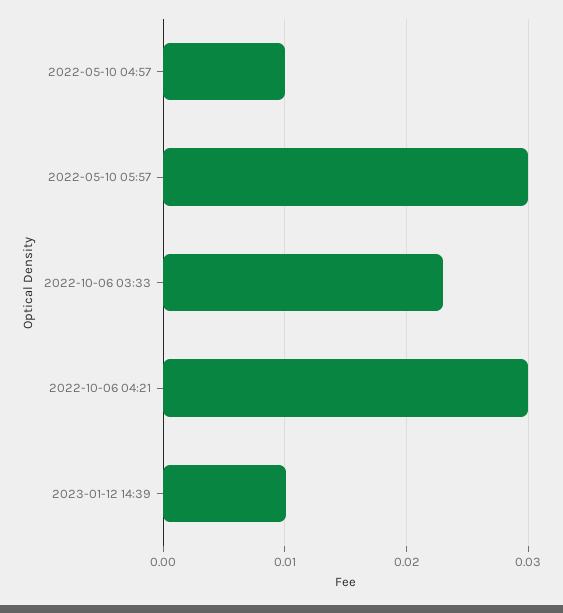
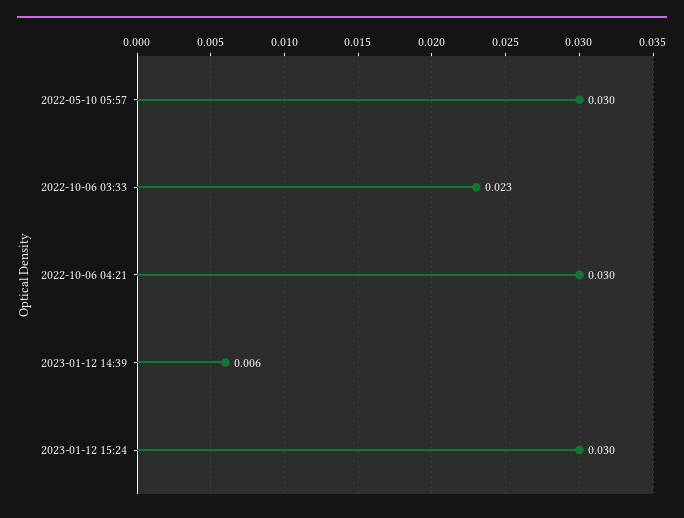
2022-05-10 04:57: 0.01 -> none
2023-01-12 14:39: 0.01 -> 0.006
2023-01-12 15:24: none -> 0.03

